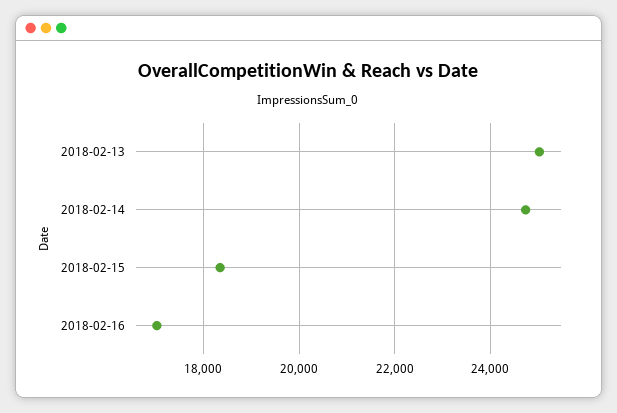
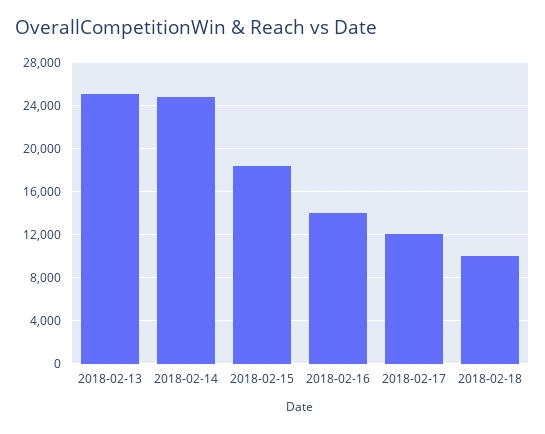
2018-02-16: 17000 -> 14000
2018-02-17: none -> 12000
2018-02-18: none -> 10000

